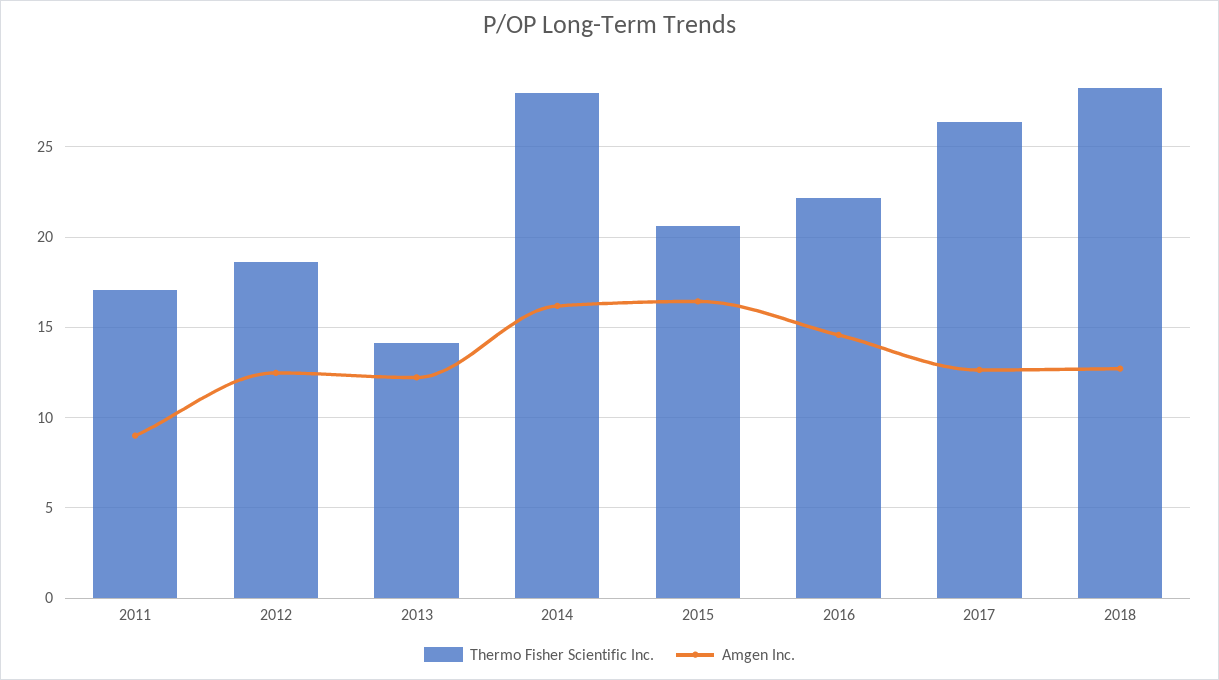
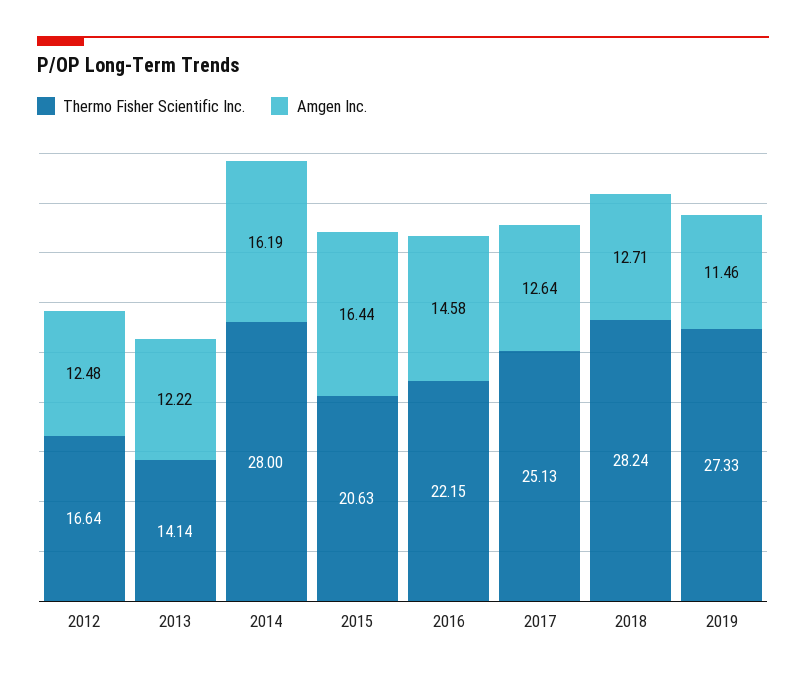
Thermo Fisher Scientific Inc., 2011: 17 -> none
Amgen Inc., 2011: 9 -> none
Thermo Fisher Scientific Inc., 2012: 18.5 -> 16.64
Thermo Fisher Scientific Inc., 2017: 26.5 -> 25.13
Thermo Fisher Scientific Inc., 2019: none -> 27.33
Amgen Inc., 2019: none -> 11.46

